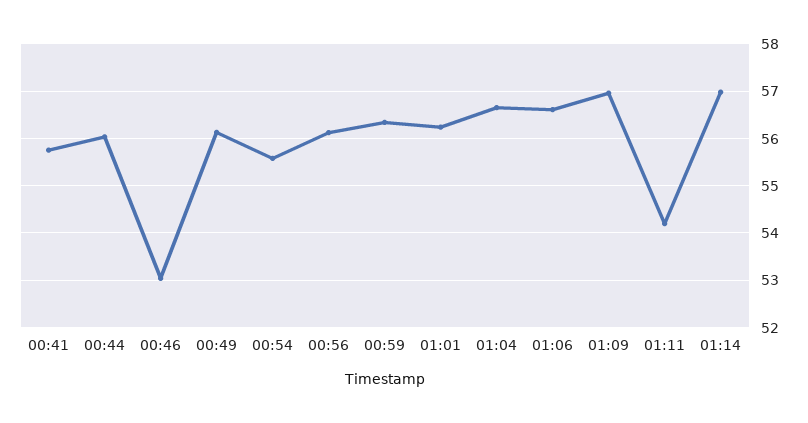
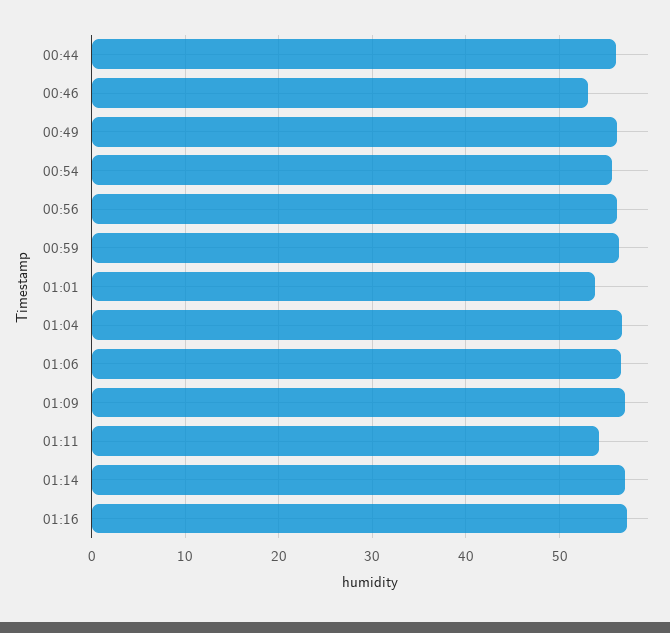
00:41: 55.8 -> none
01:01: 56.2 -> 54
01:16: none -> 57

